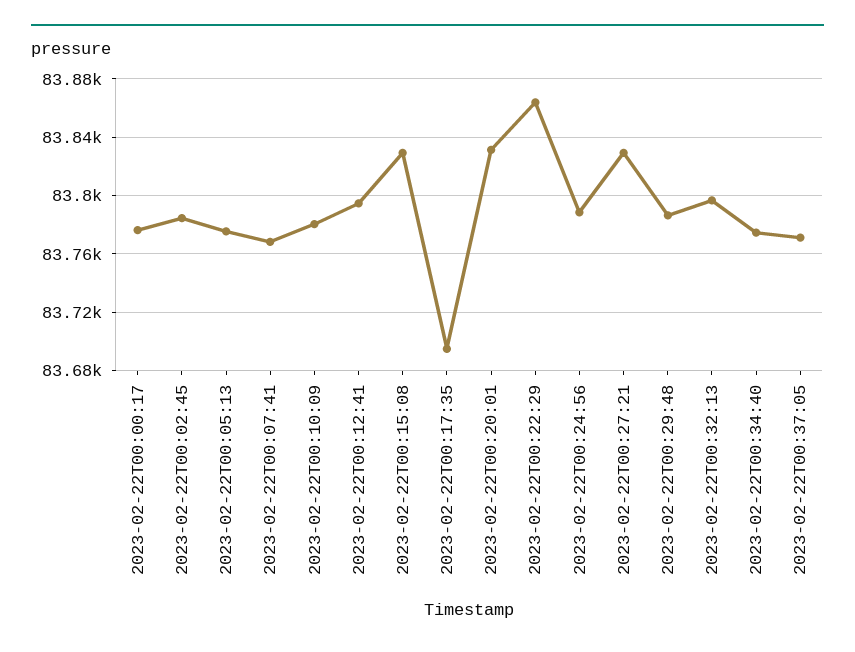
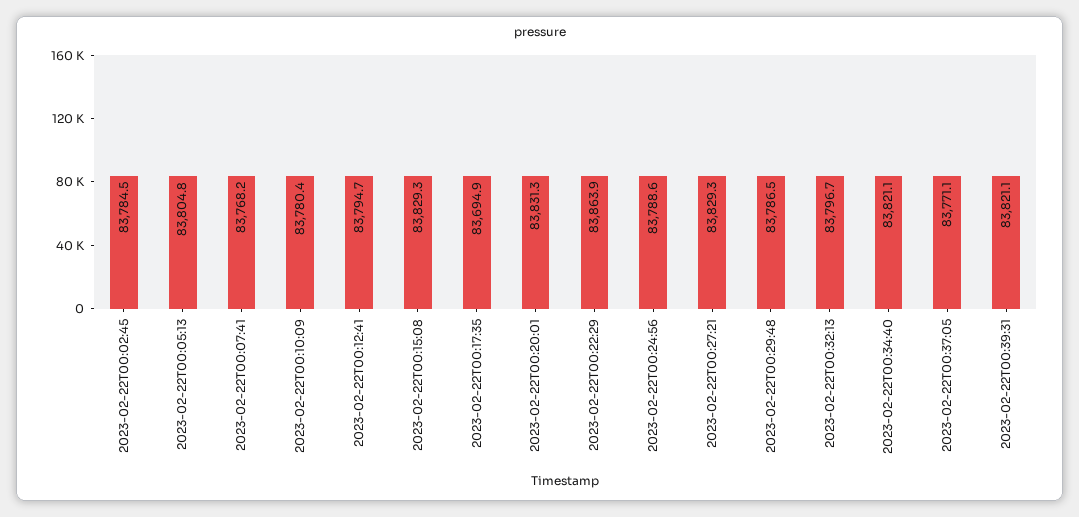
2023-02-22T00:00:17: 83775 -> none
2023-02-22T00:05:13: 83775 -> 83804.8
2023-02-22T00:34:40: 83775 -> 83821.1
2023-02-22T00:39:31: none -> 83821.1

